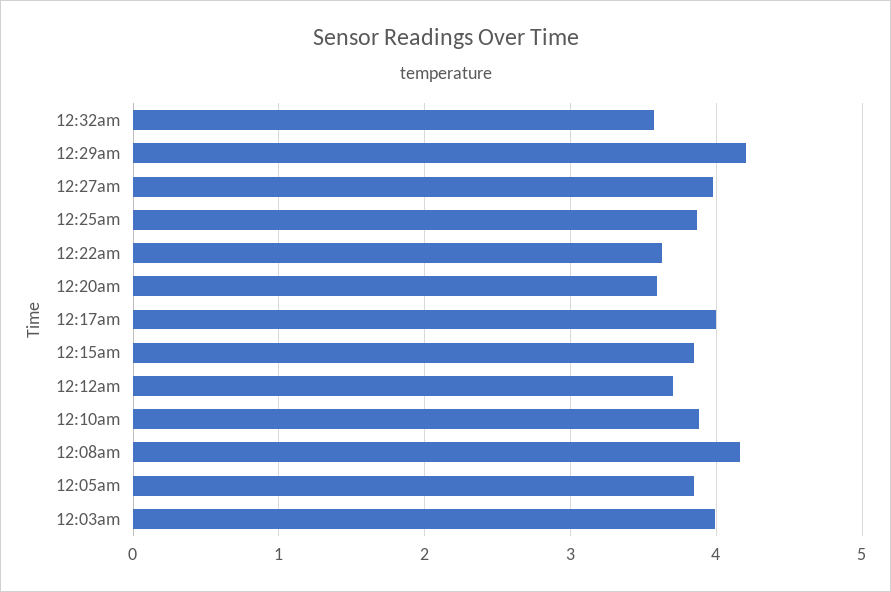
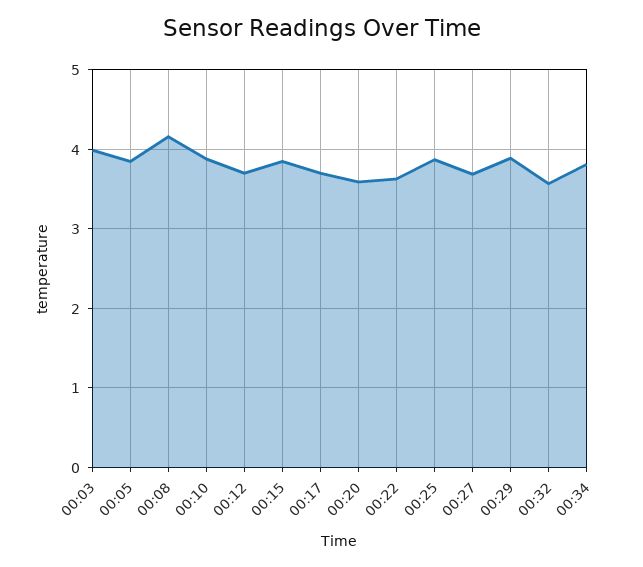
12:29am: 4.2 -> 3.9
12:27am: 4 -> 3.7
12:17am: 4 -> 3.7
00:34: none -> 3.8

